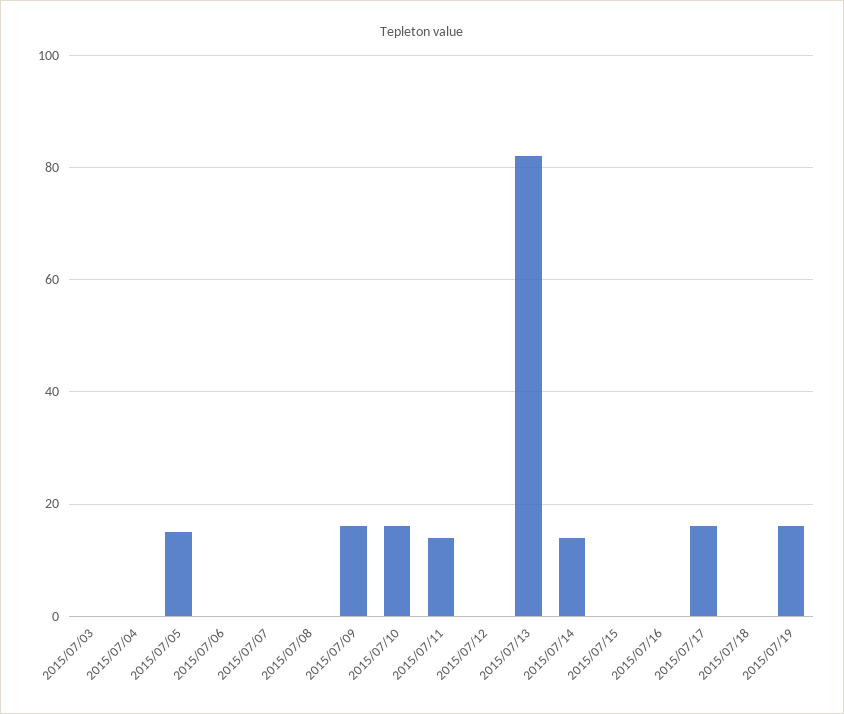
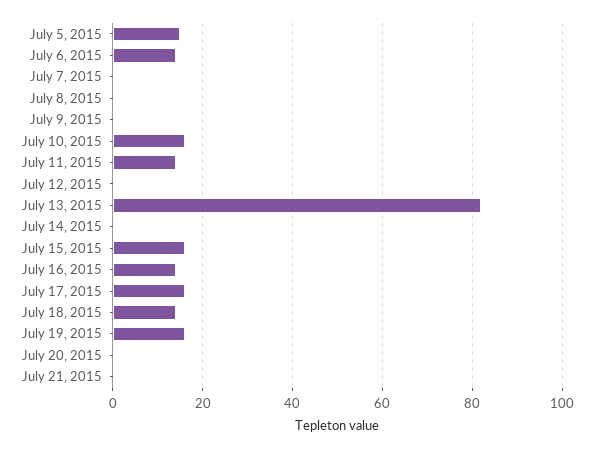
2015/07/03: 0 -> none
2015/07/04: 0 -> none
2015/07/06: 0 -> 15
2015/07/09: 15 -> 0
2015/07/14: 15 -> 0
2015/07/15: 0 -> 15
2015/07/16: 0 -> 15
2015/07/18: 0 -> 15
July 20, 2015: none -> 0
July 21, 2015: none -> 0

